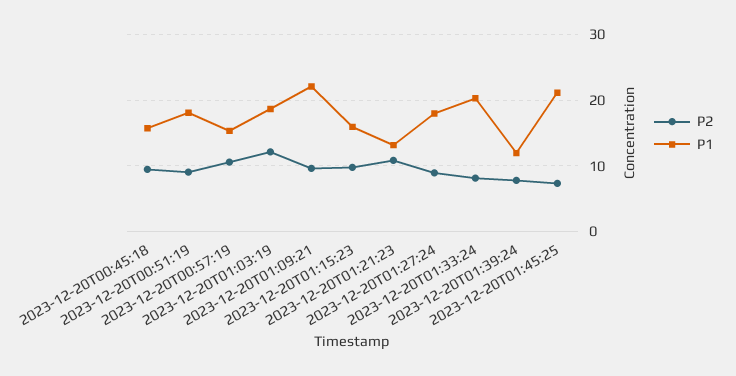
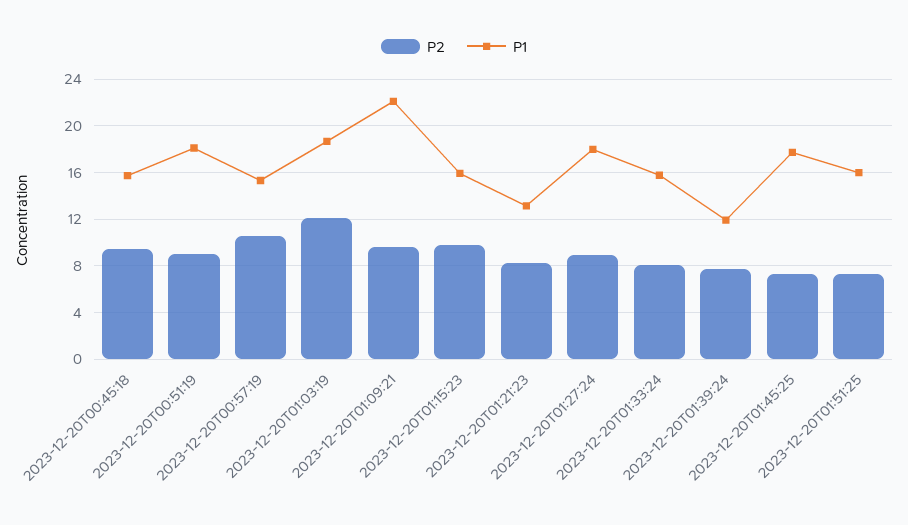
P2, 2023-12-20T01:21:23: 11 -> 8
P1, 2023-12-20T01:33:24: 20 -> 16
P1, 2023-12-20T01:45:25: 21 -> 18
P2, 2023-12-20T01:51:25: none -> 7
P1, 2023-12-20T01:51:25: none -> 16

